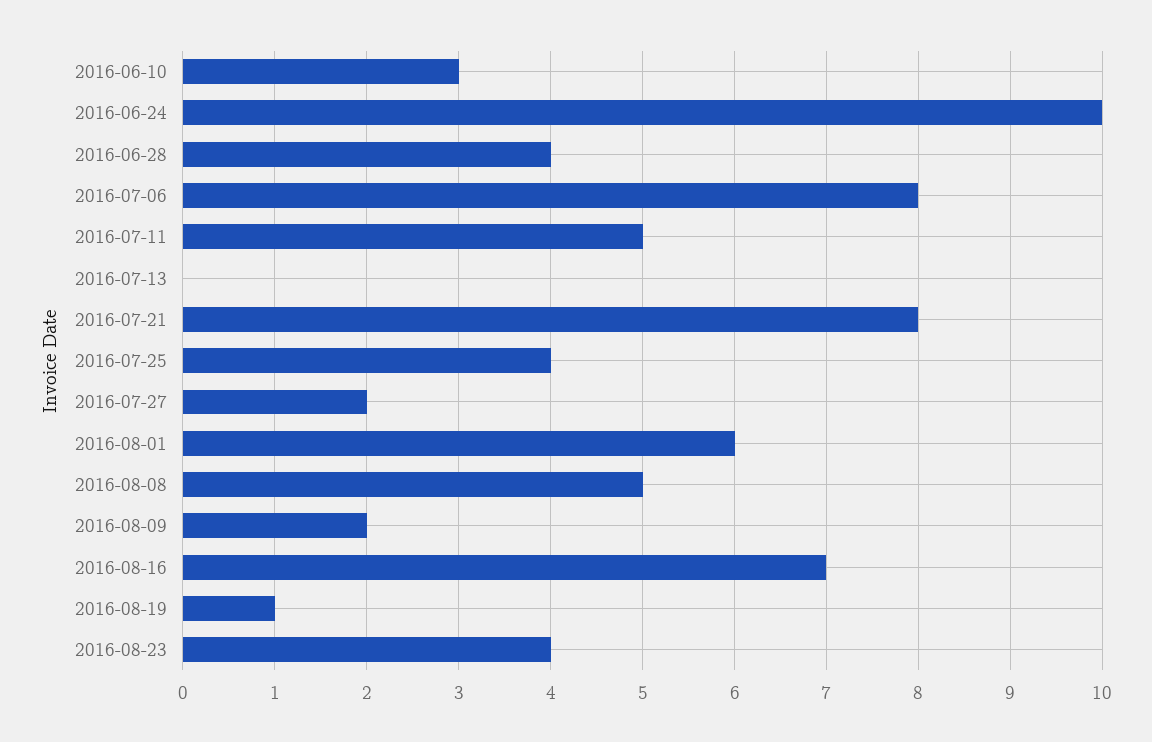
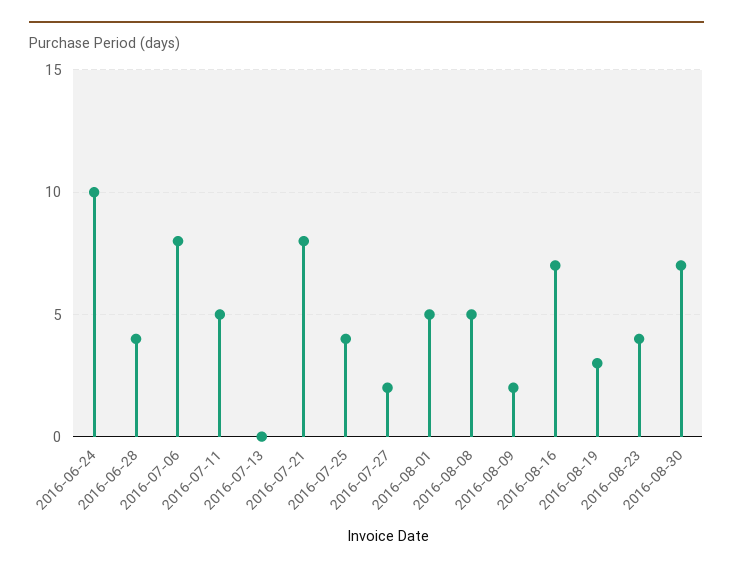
2016-06-10: 3 -> none
2016-08-01: 6 -> 5
2016-08-19: 1 -> 3
2016-08-30: none -> 7

